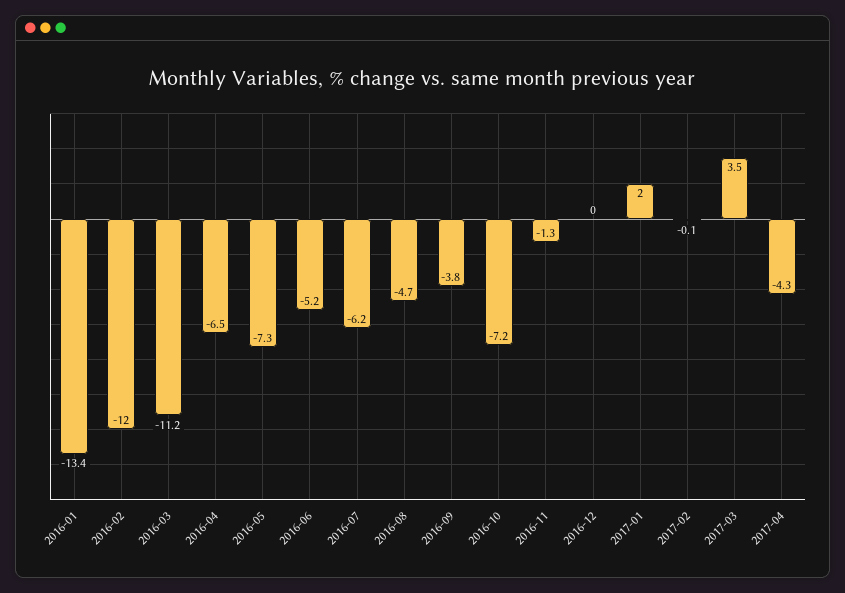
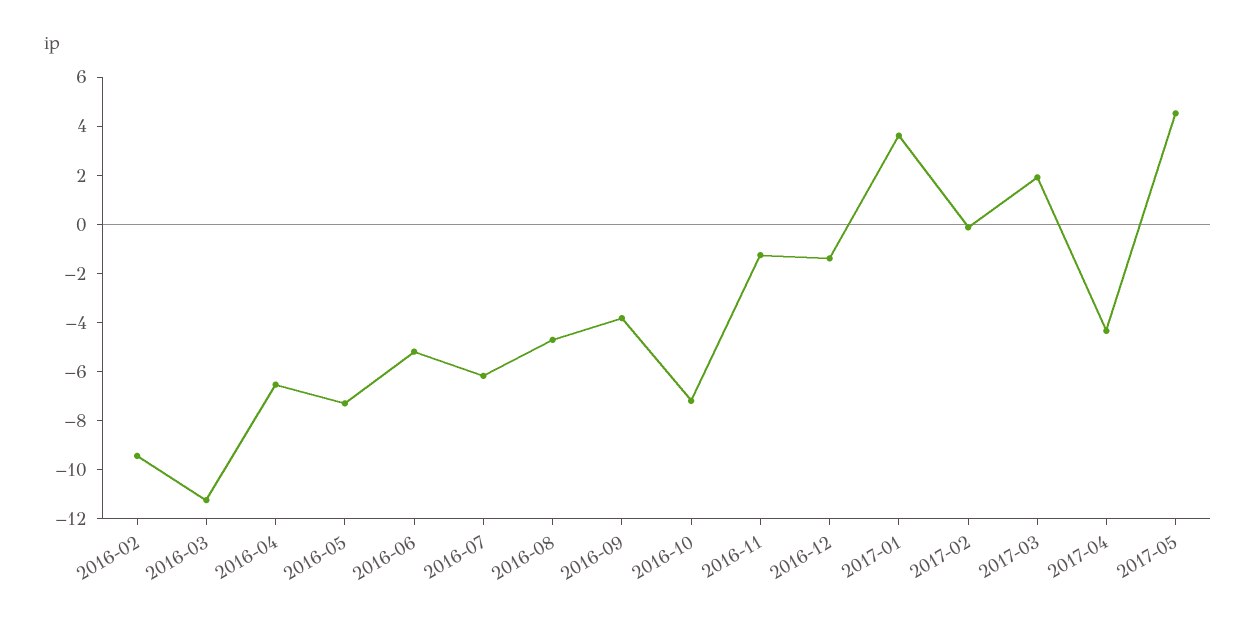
2016-01: -13.4 -> none
2016-02: -12 -> -9.5
2016-12: 0 -> -1.5
2017-01: 2 -> 3.5
2017-03: 3.5 -> 2
2017-05: none -> 4.5

